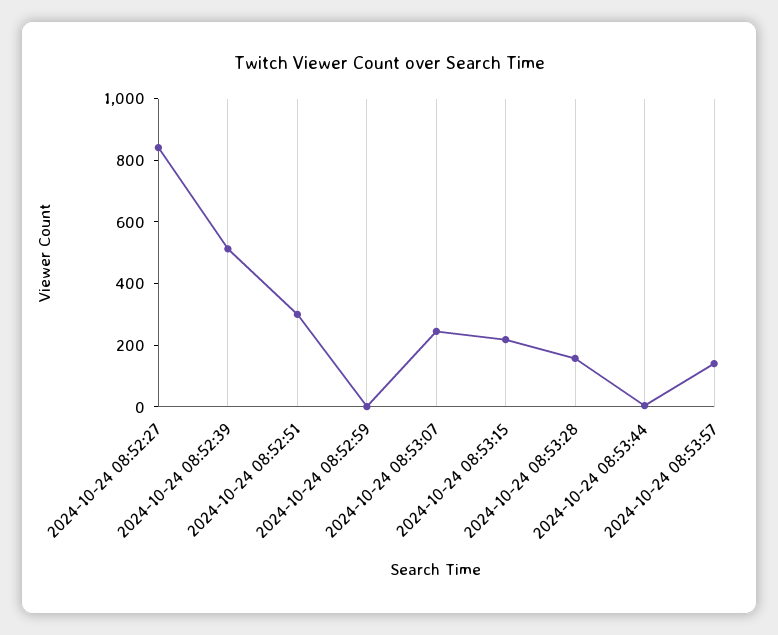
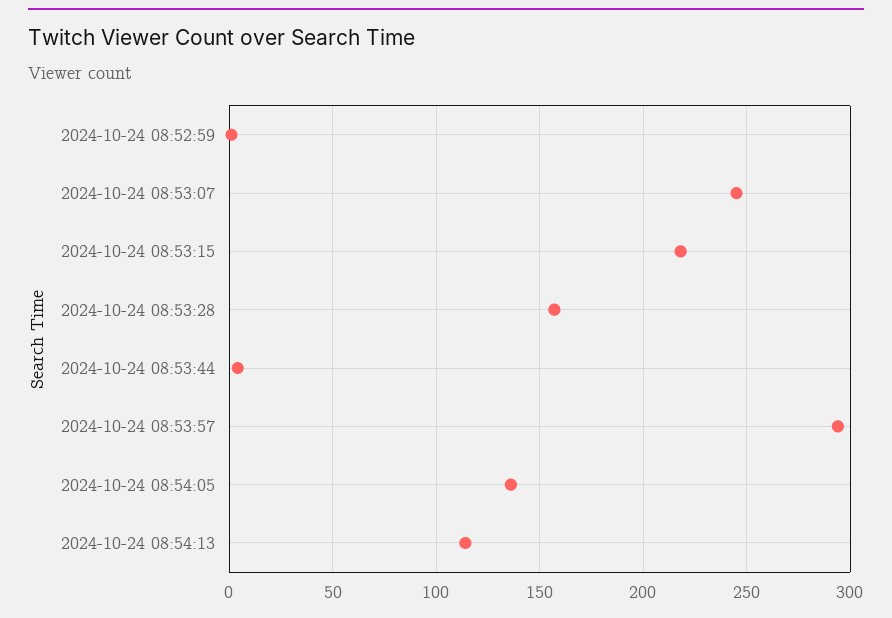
2024-10-24 08:52:27: 850 -> none
2024-10-24 08:52:39: 500 -> none
2024-10-24 08:52:51: 300 -> none
2024-10-24 08:53:57: 150 -> 295
2024-10-24 08:54:05: none -> 135
2024-10-24 08:54:13: none -> 115

